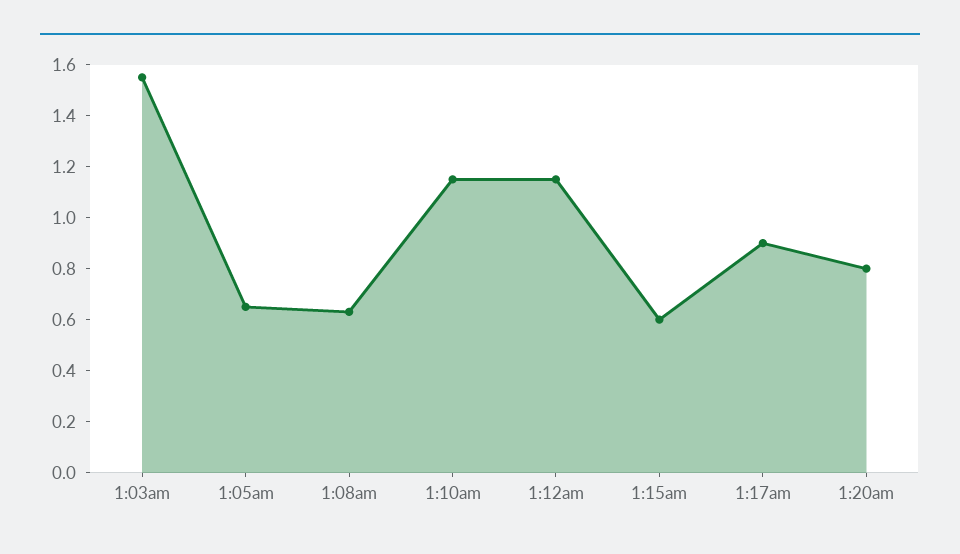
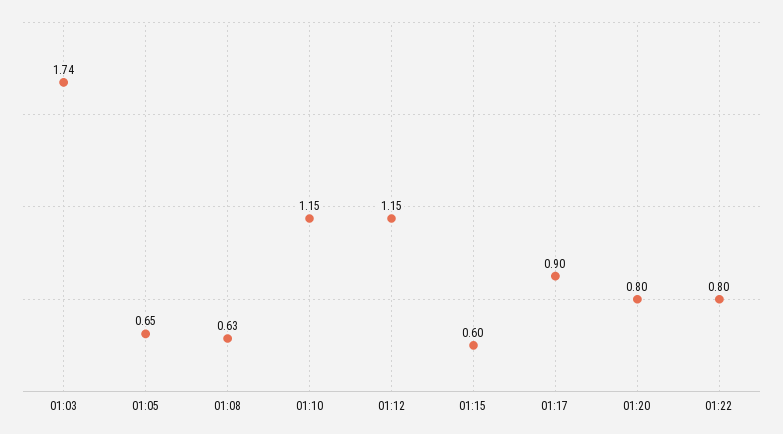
1:03am: 1.55 -> 1.74
01:22: none -> 0.8

